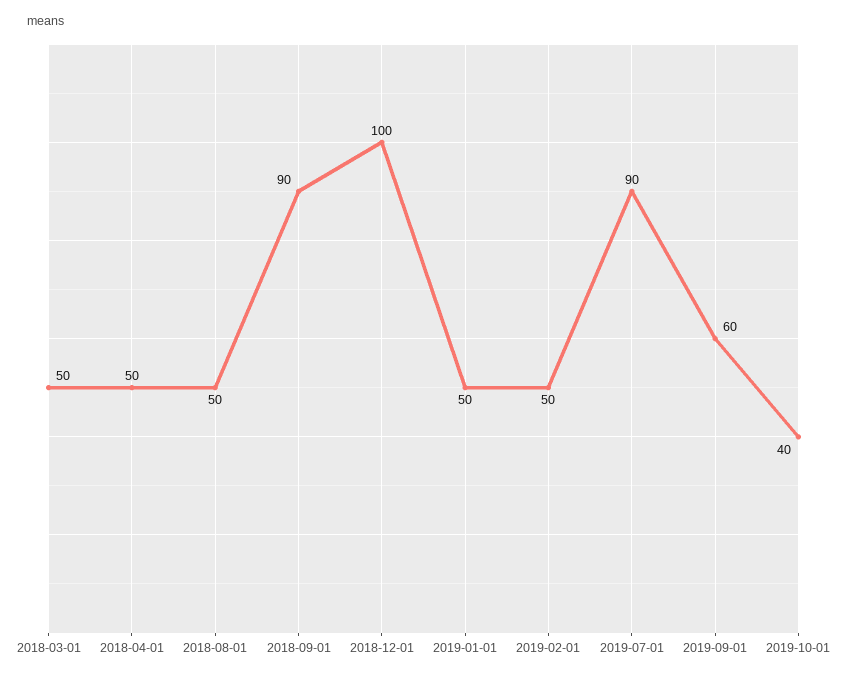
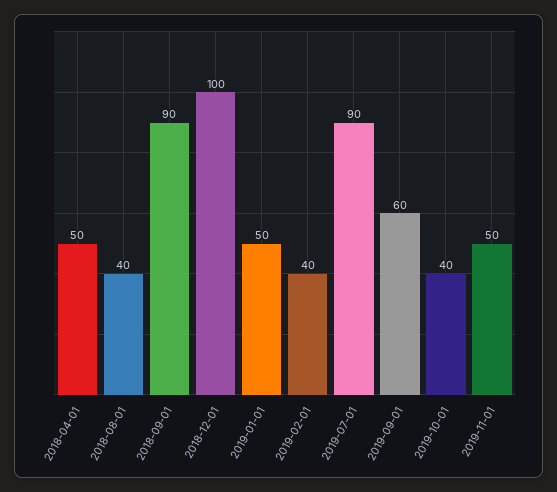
2018-03-01: 50 -> none
2018-08-01: 50 -> 40
2019-02-01: 50 -> 40
2019-11-01: none -> 50

